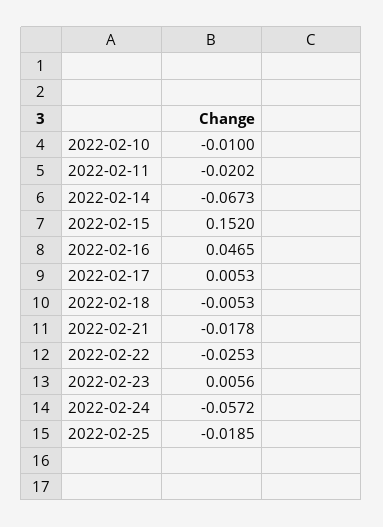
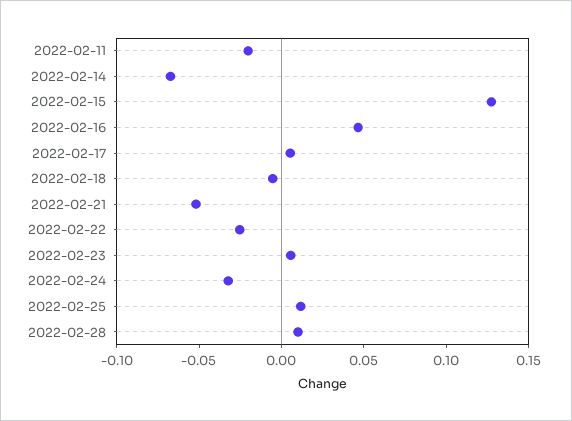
2022-02-10: -0.01 -> none
2022-02-15: 0.152 -> 0.13
2022-02-21: -0.0178 -> -0.05
2022-02-24: -0.0572 -> -0.03
2022-02-25: -0.0185 -> 0.01
2022-02-28: none -> 0.01

